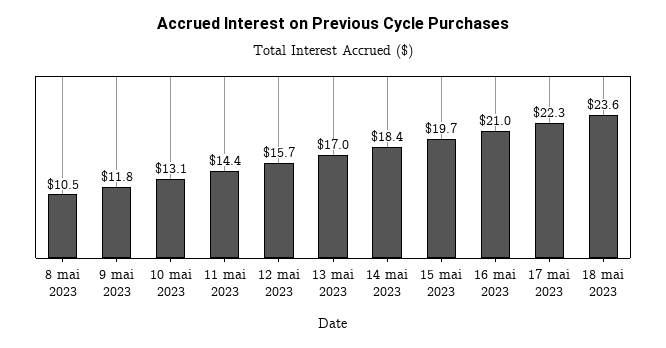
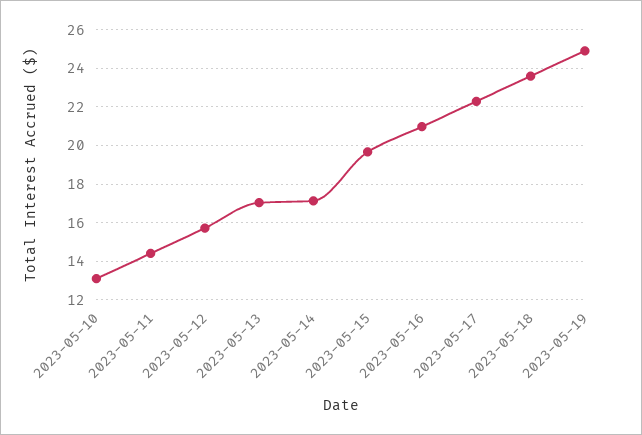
8 mai 2023: 10.5 -> none
9 mai 2023: 11.8 -> none
14 mai 2023: 18.4 -> 17
2023-05-19: none -> 25

